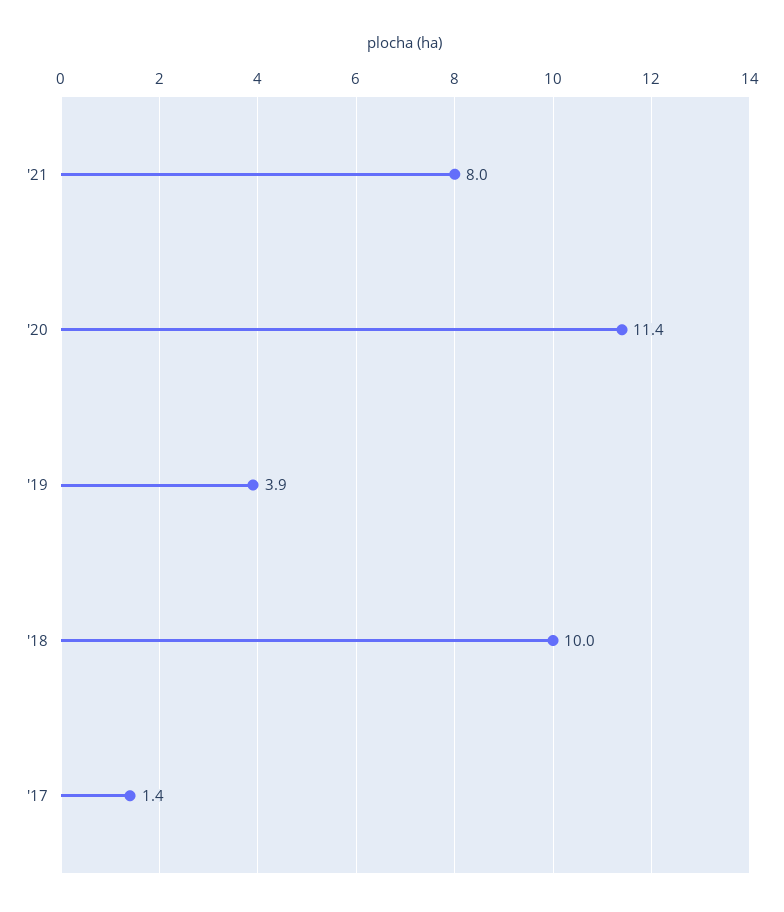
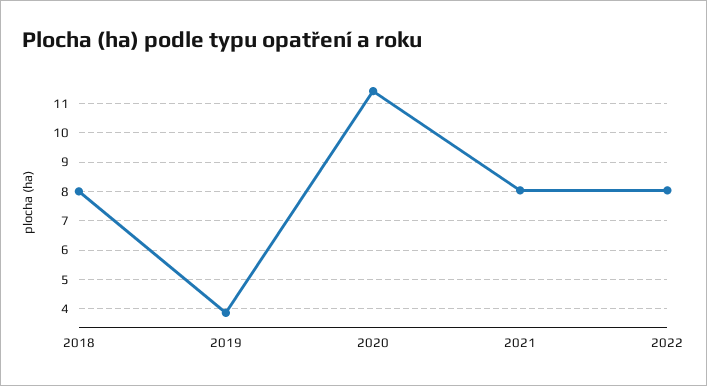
'18: 10 -> 8
'17: 1.4 -> none
2022: none -> 8

